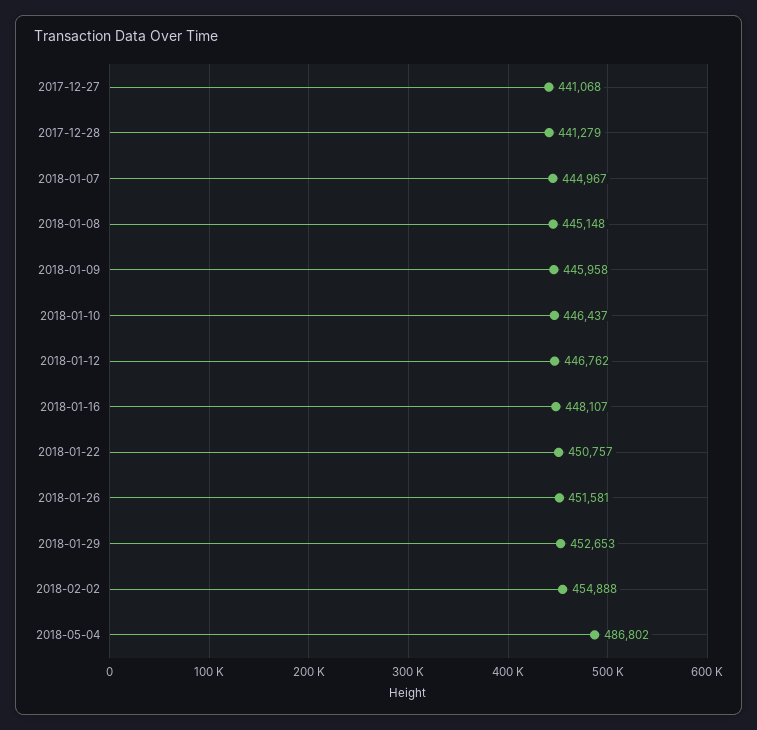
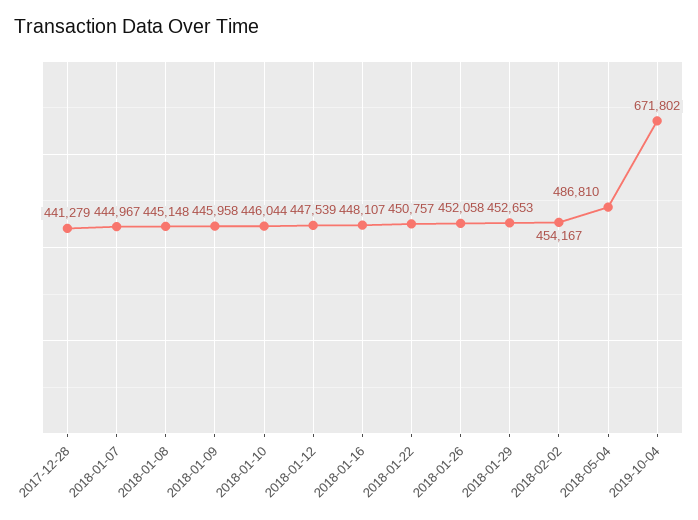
2017-12-27: 441068 -> none
2018-01-10: 446437 -> 446044
2018-01-12: 446762 -> 447539
2018-01-26: 451581 -> 452058
2018-02-02: 454888 -> 454167
2018-05-04: 486802 -> 486810
2019-10-04: none -> 671802

